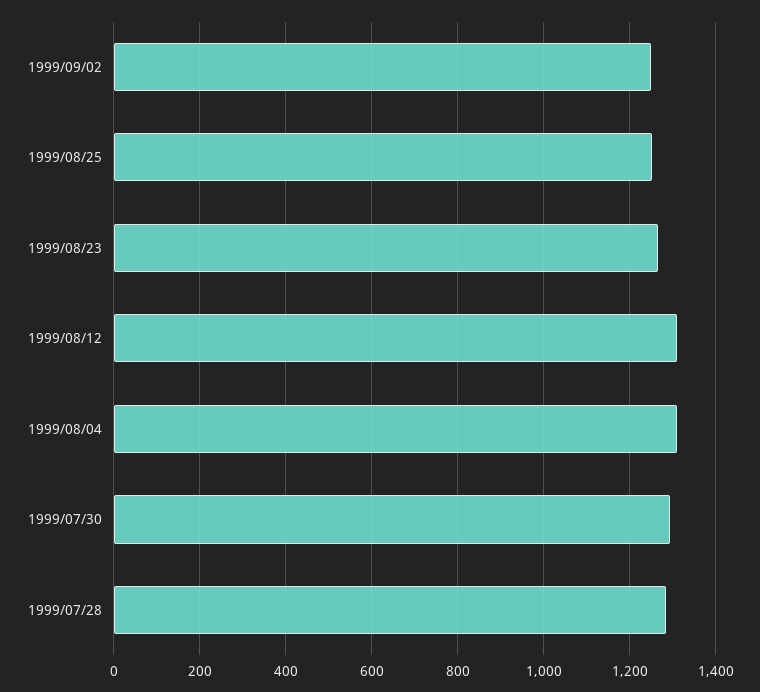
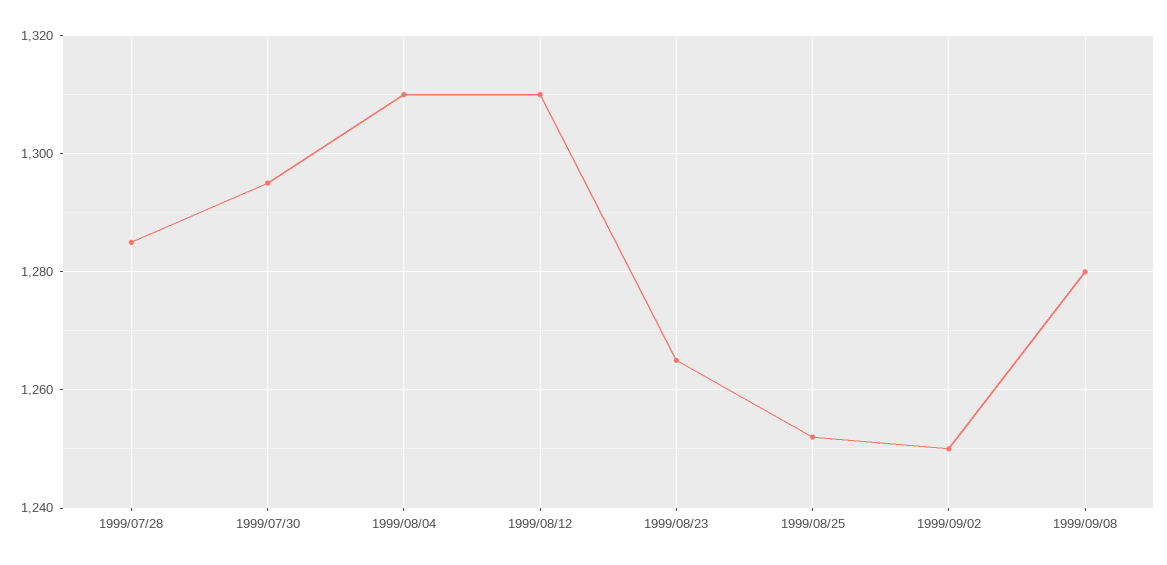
1999/09/08: none -> 1280

